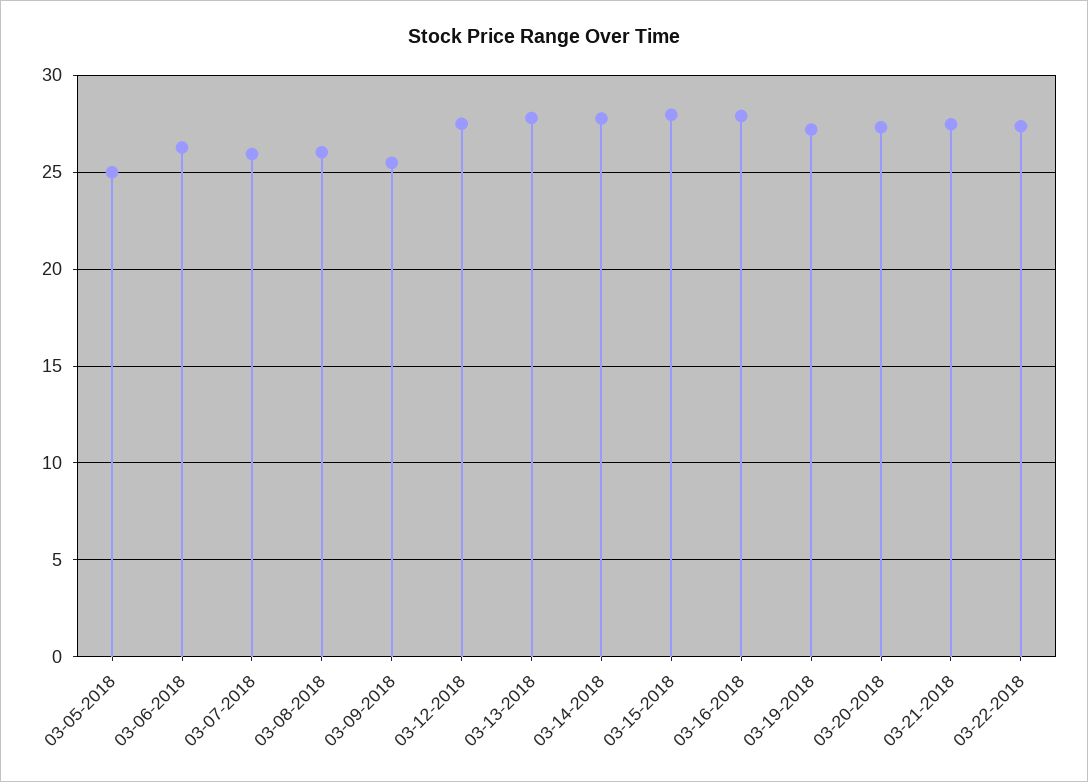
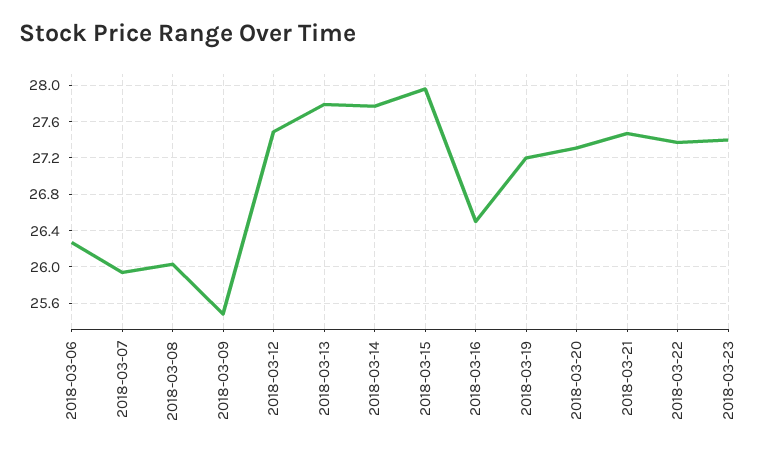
03-05-2018: 25 -> none
03-16-2018: 28 -> 26.5
2018-03-23: none -> 27.4

